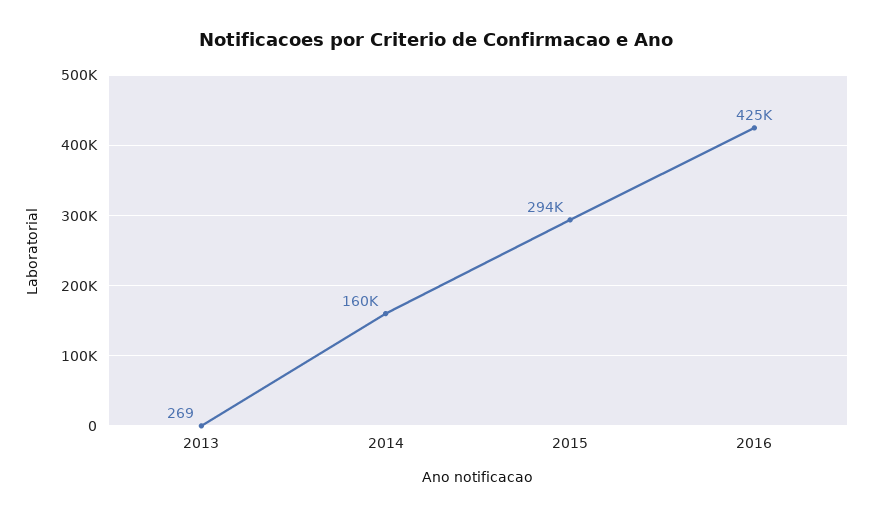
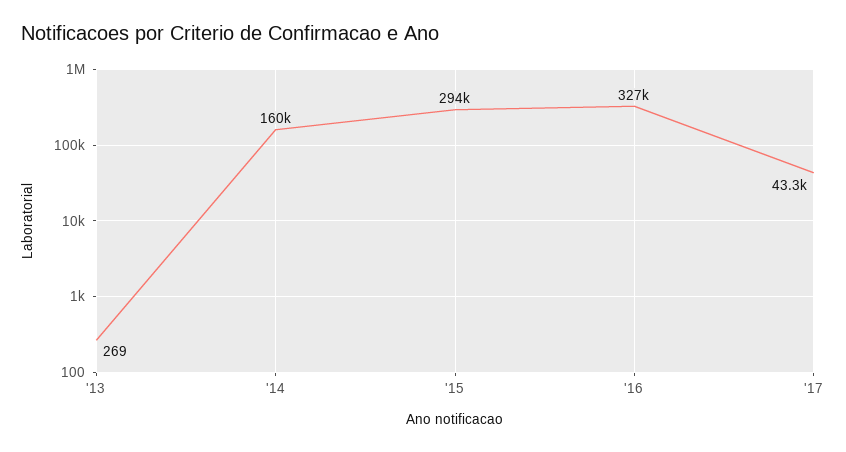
2016: 425000 -> 327000
'17: none -> 43300

